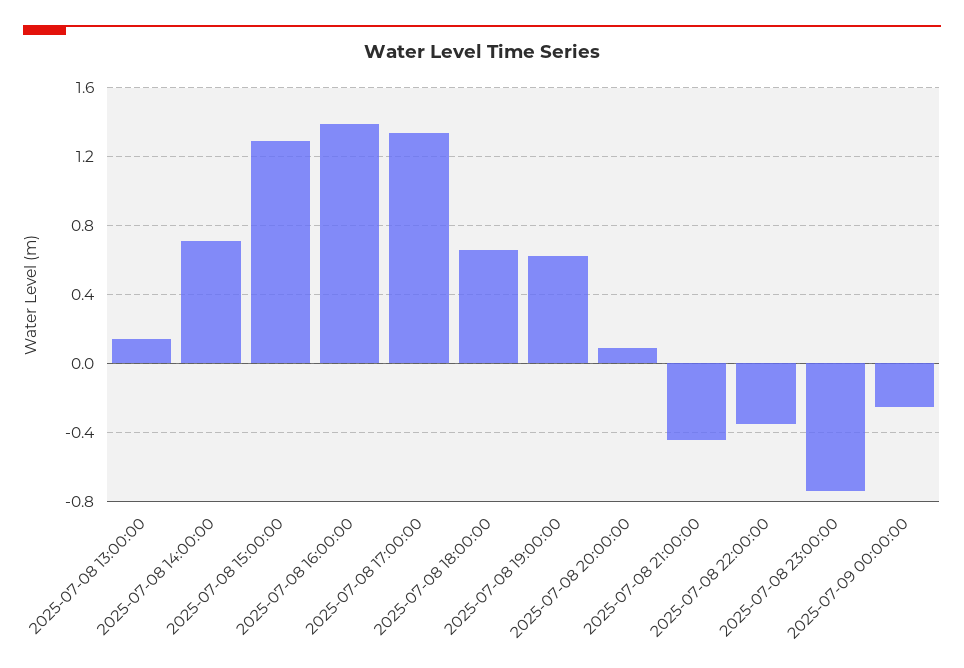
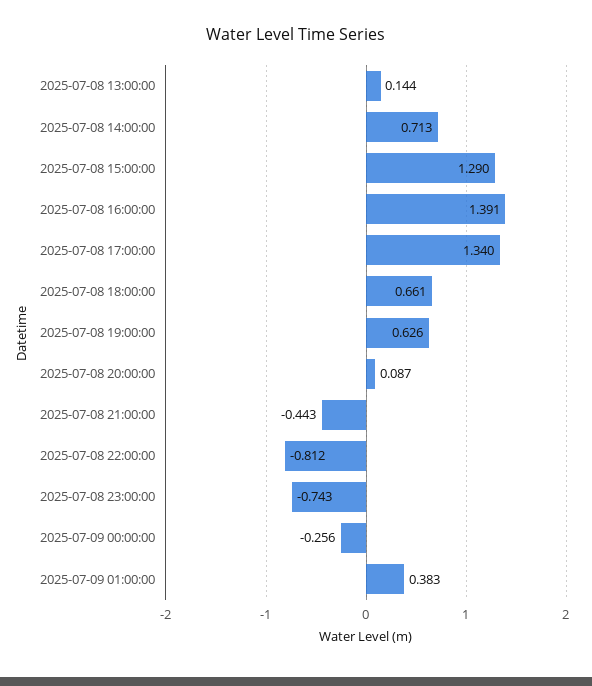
2025-07-08 22:00:00: -0.35 -> -0.812
2025-07-09 01:00:00: none -> 0.383

